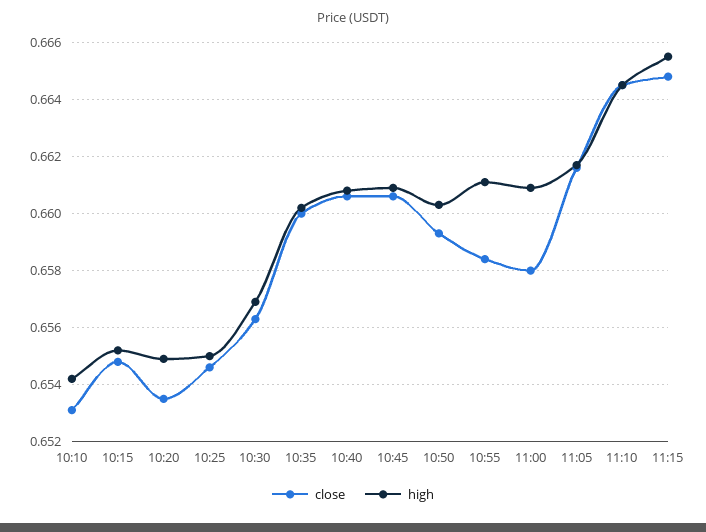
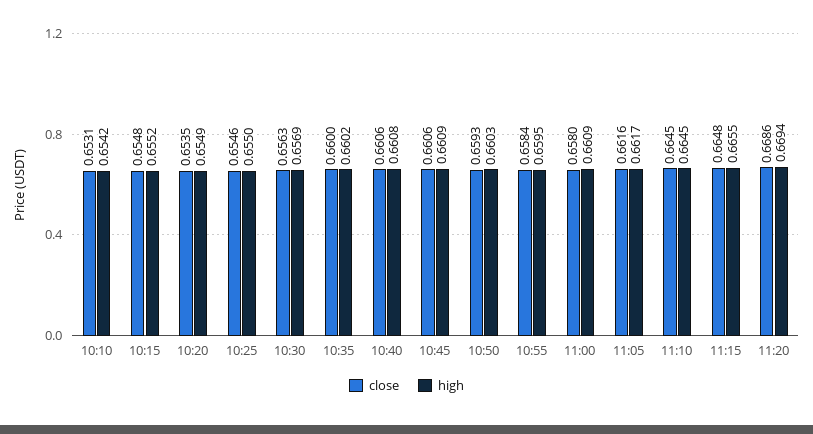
high, 10:55: 0.661 -> 0.6595
close, 11:20: none -> 0.6686
high, 11:20: none -> 0.6694

